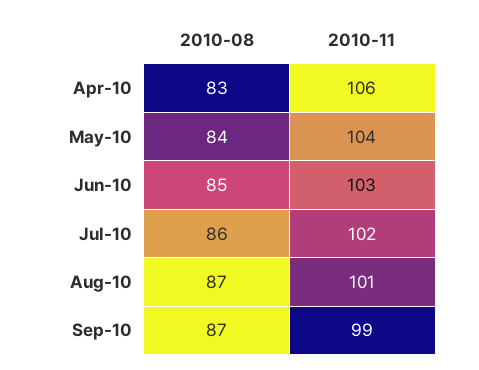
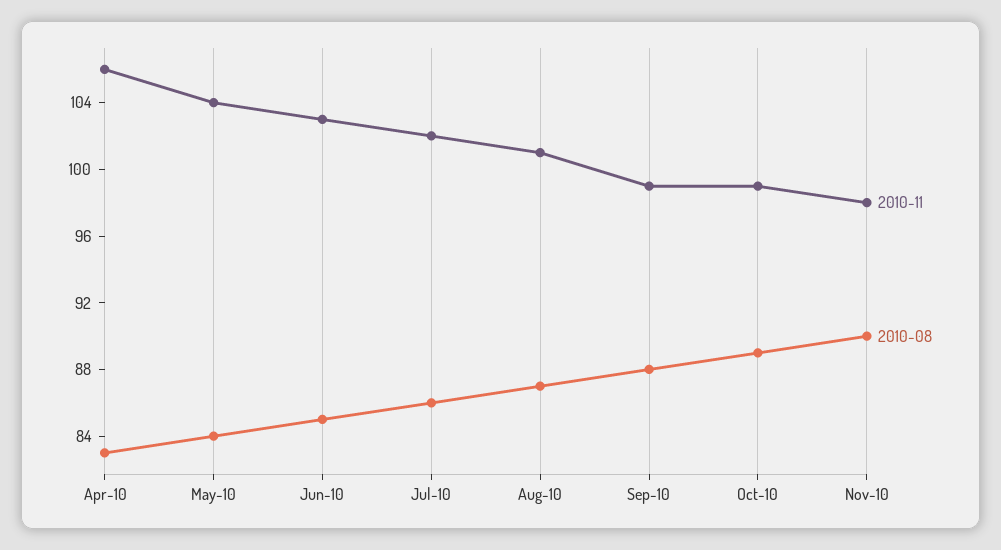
2010-08, Sep-10: 87 -> 88
2010-11, Oct-10: none -> 99
2010-08, Oct-10: none -> 89
2010-11, Nov-10: none -> 98
2010-08, Nov-10: none -> 90

